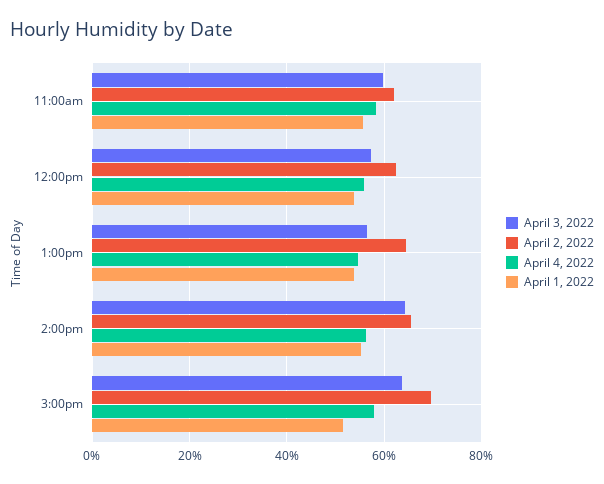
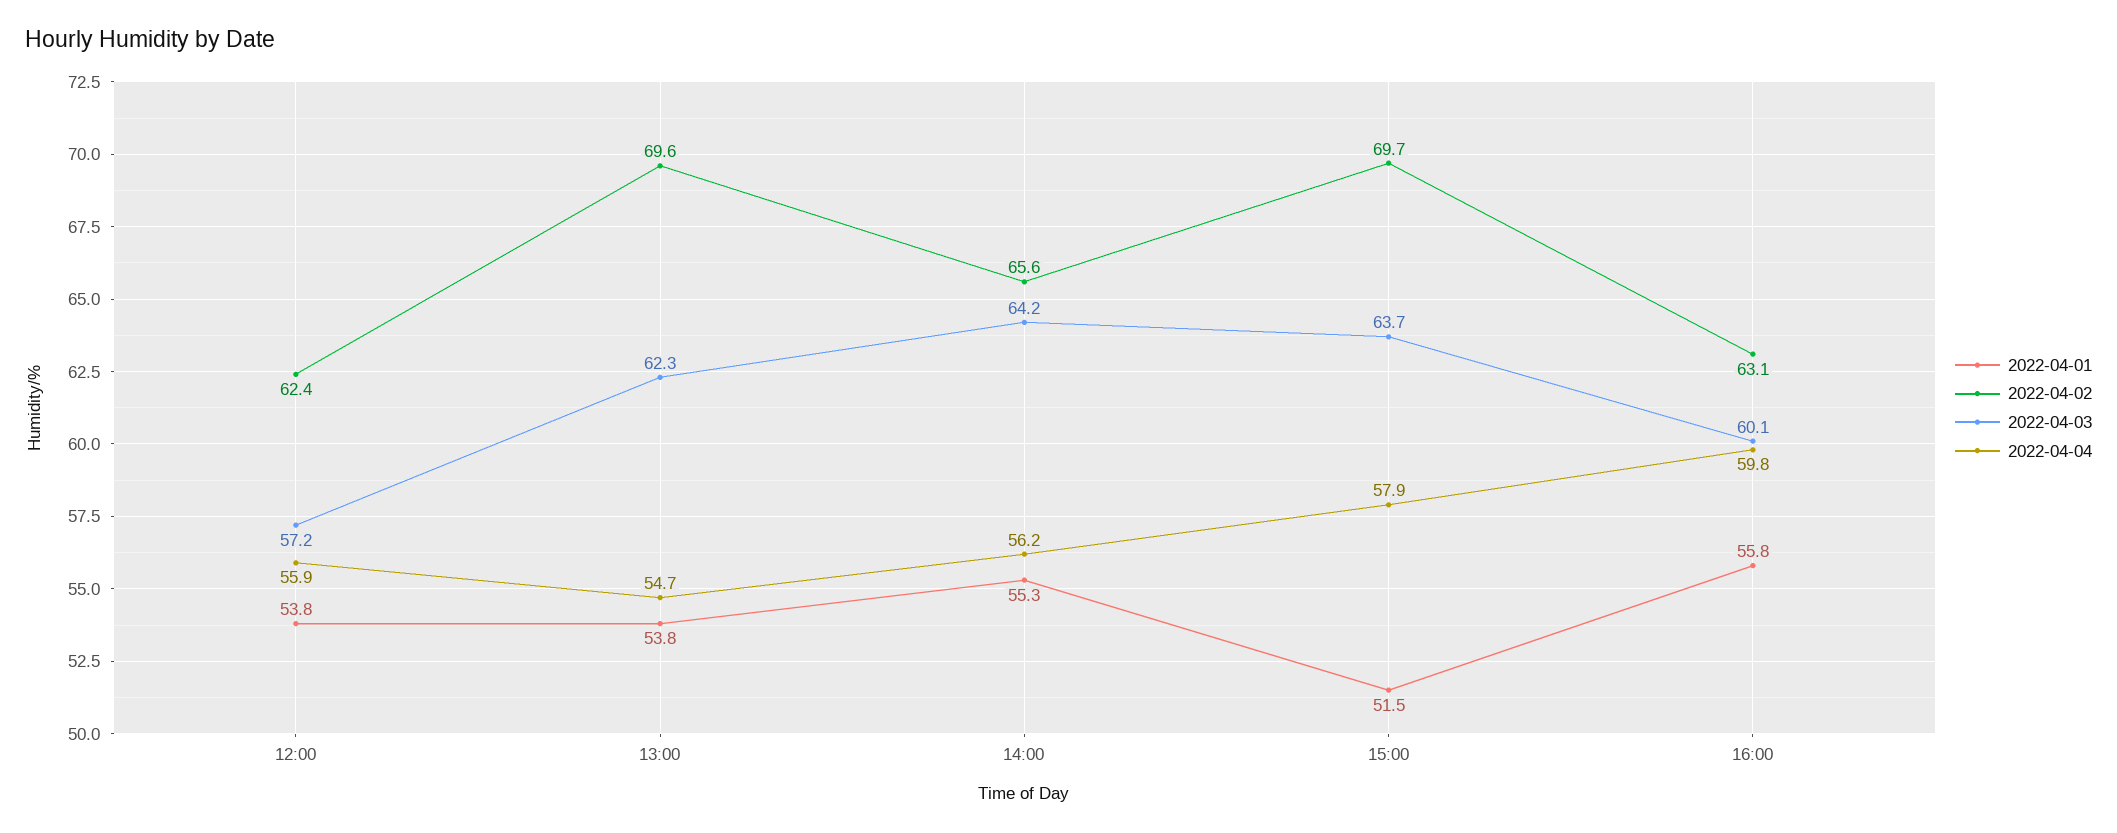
April 3, 2022, 11:00am: 60 -> none
April 2, 2022, 11:00am: 62 -> none
April 4, 2022, 11:00am: 58 -> none
April 1, 2022, 11:00am: 56 -> none
April 3, 2022, 1:00pm: 56 -> 62.3
April 2, 2022, 1:00pm: 64 -> 69.6
April 1, 2022, 16:00: none -> 55.8
April 2, 2022, 16:00: none -> 63.1
April 3, 2022, 16:00: none -> 60.1
April 4, 2022, 16:00: none -> 59.8

